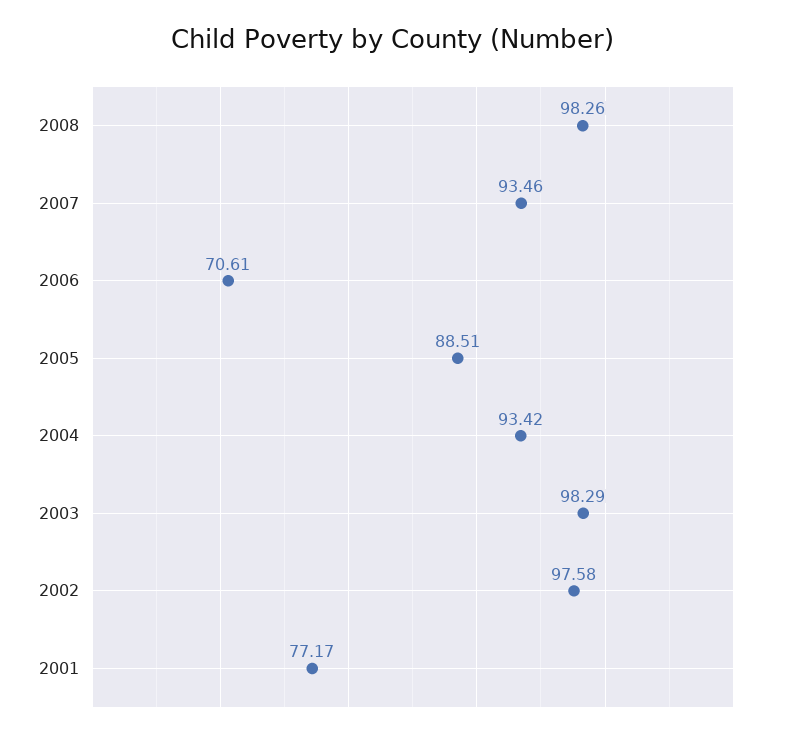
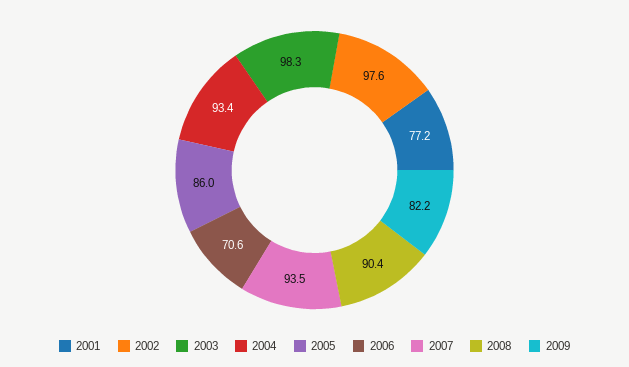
2008: 98.26 -> 90.4
2005: 88.51 -> 86
2009: none -> 82.2

